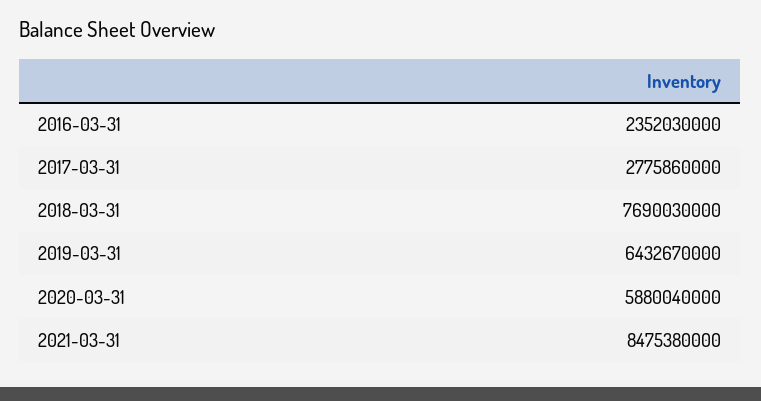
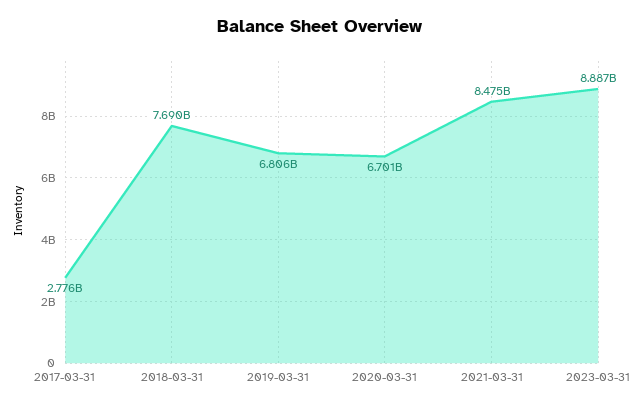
2016-03-31: 2352030000 -> none
2019-03-31: 6432670000 -> 6806000000
2020-03-31: 5880040000 -> 6701000000
2023-03-31: none -> 8887000000

